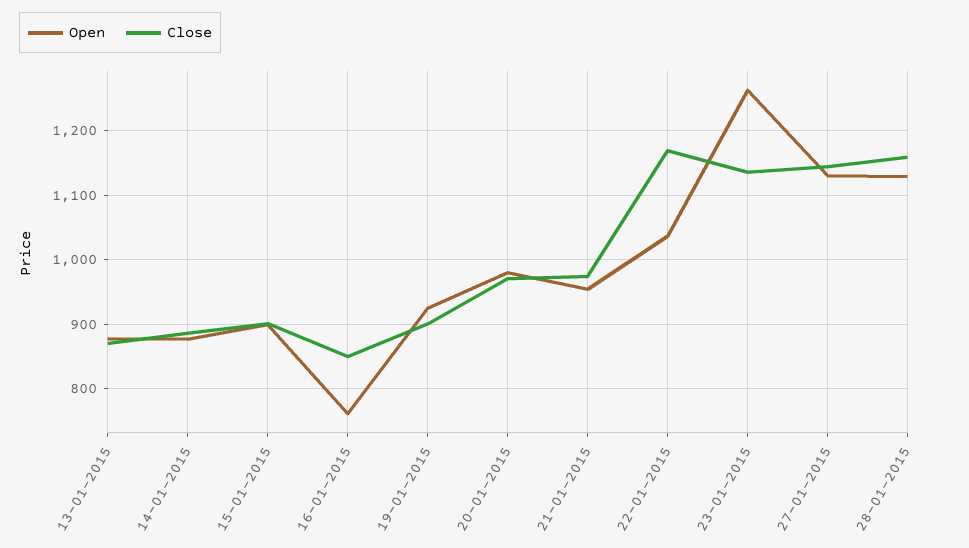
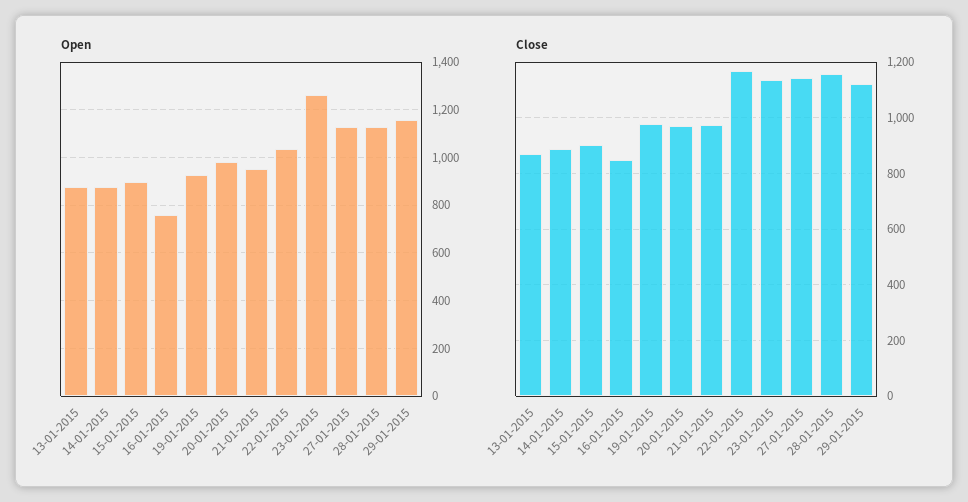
Close, 19-01-2015: 900 -> 975
Open, 29-01-2015: none -> 1150
Close, 29-01-2015: none -> 1125

